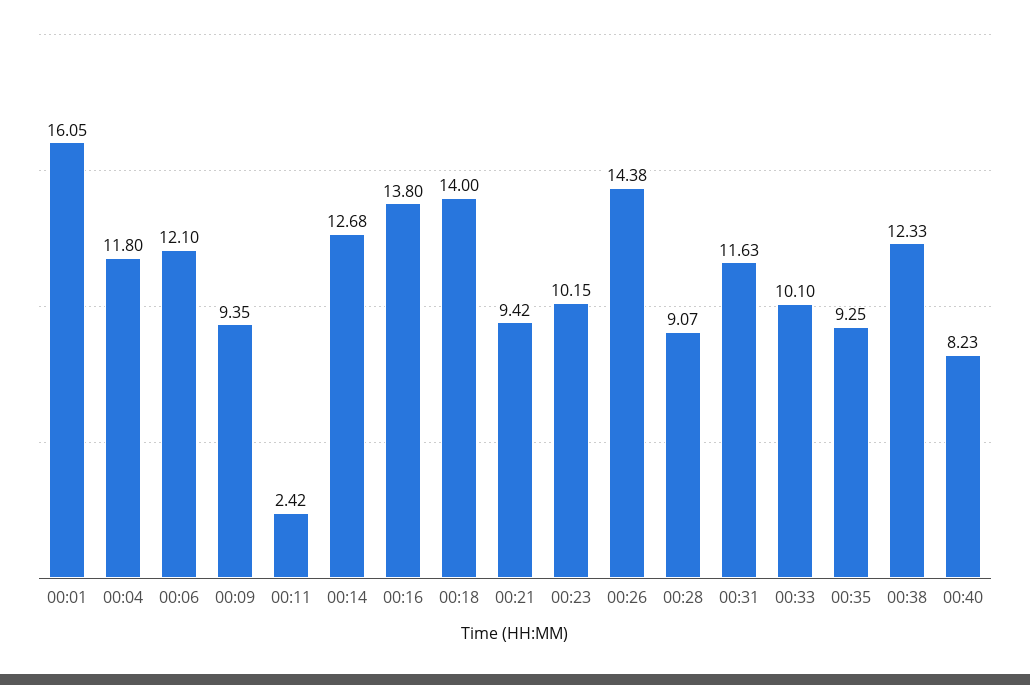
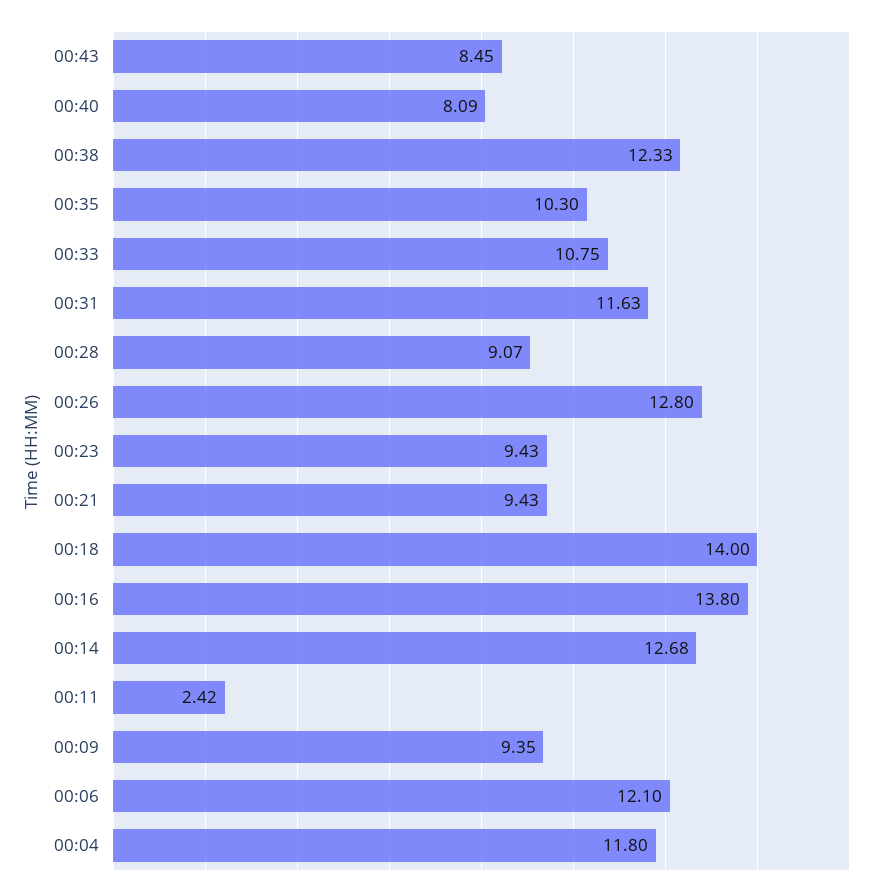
00:01: 16.05 -> none
00:21: 9.42 -> 9.43
00:23: 10.15 -> 9.43
00:26: 14.38 -> 12.8
00:33: 10.1 -> 10.75
00:35: 9.25 -> 10.3
00:40: 8.23 -> 8.09
00:43: none -> 8.45

